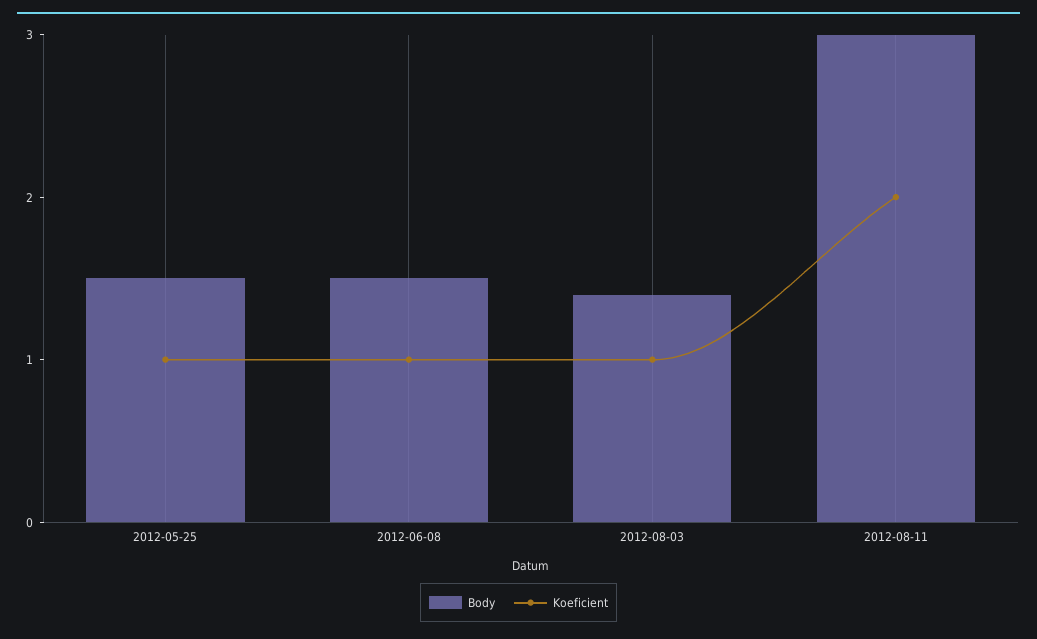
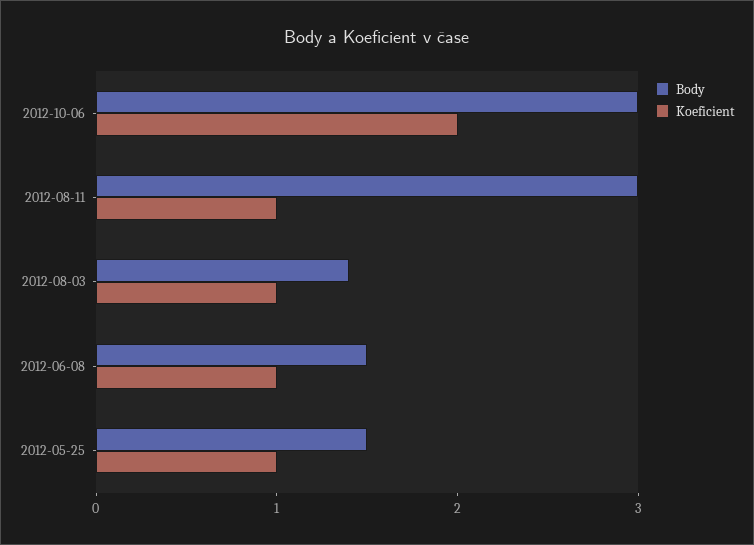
Koeficient, 2012-08-11: 2 -> 1
Body, 2012-10-06: none -> 3
Koeficient, 2012-10-06: none -> 2

